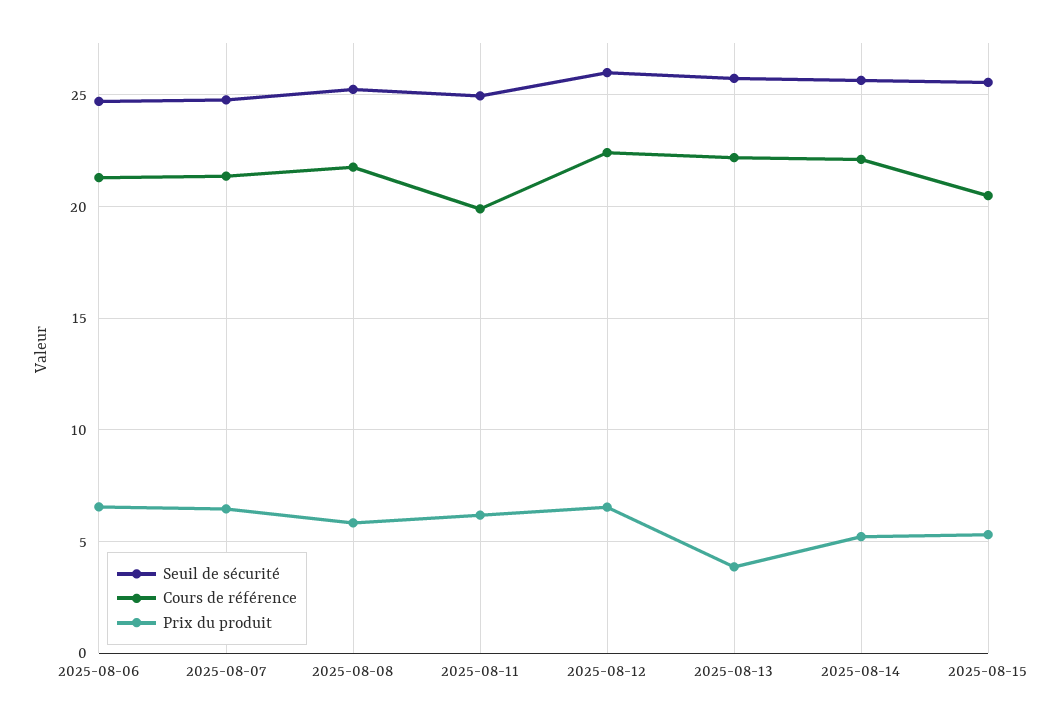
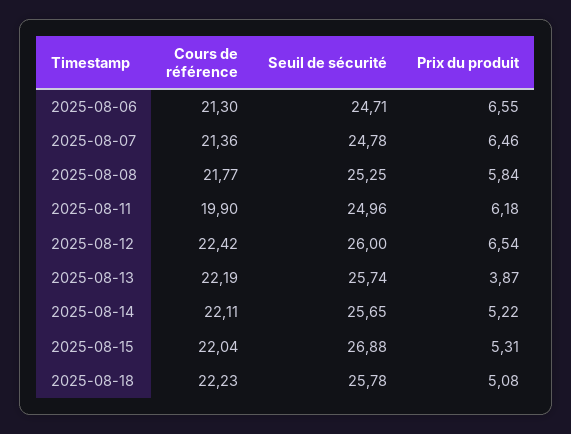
Seuil de sécurité, 2025-08-15: 25.5 -> 26.88
Cours de référence, 2025-08-15: 20.5 -> 22.04
Cours de référence, 2025-08-18: none -> 22.23
Seuil de sécurité, 2025-08-18: none -> 25.78
Prix du produit, 2025-08-18: none -> 5.08

